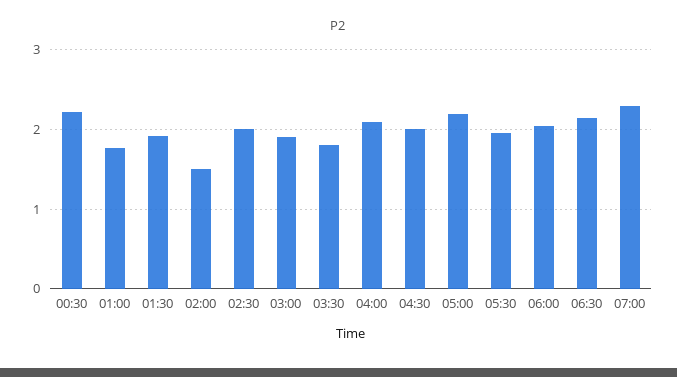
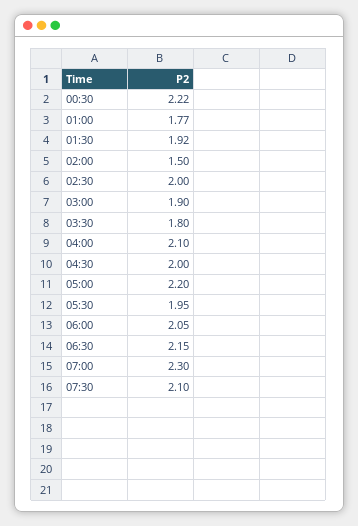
07:30: none -> 2.1

